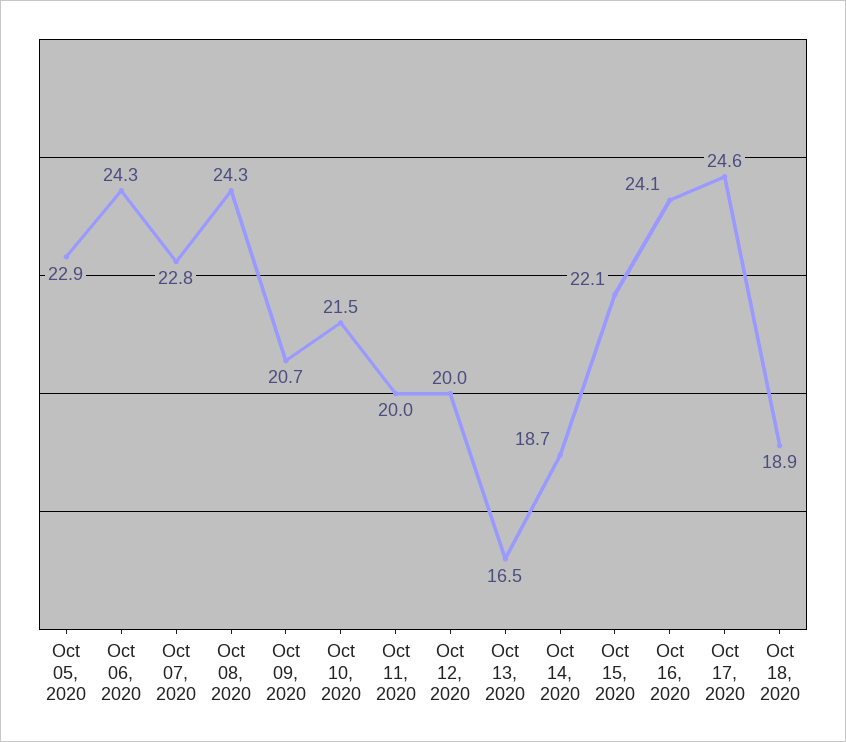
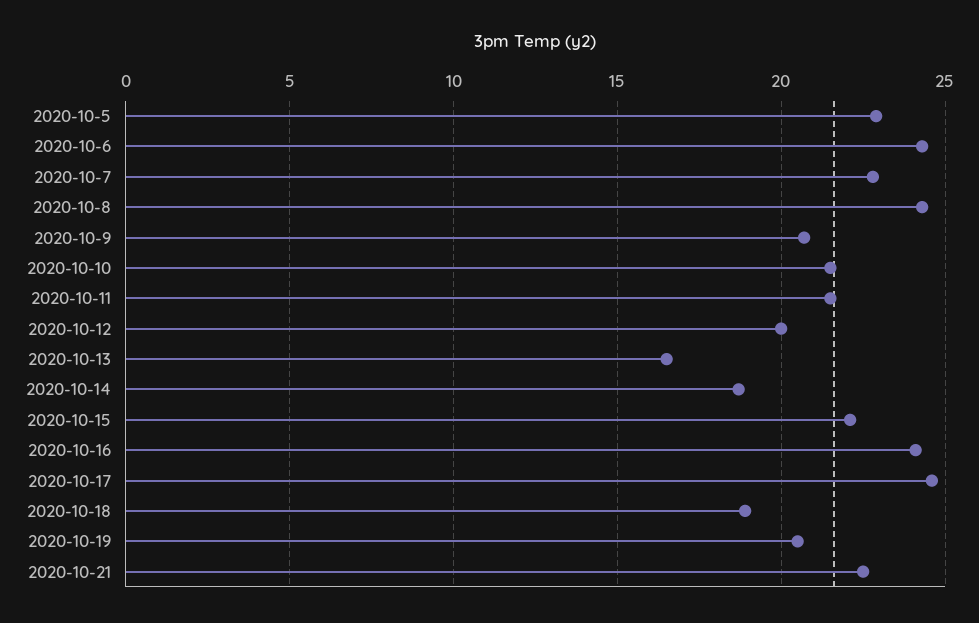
Oct 11, 2020: 20 -> 21.5
2020-10-19: none -> 20.5
2020-10-21: none -> 22.5

